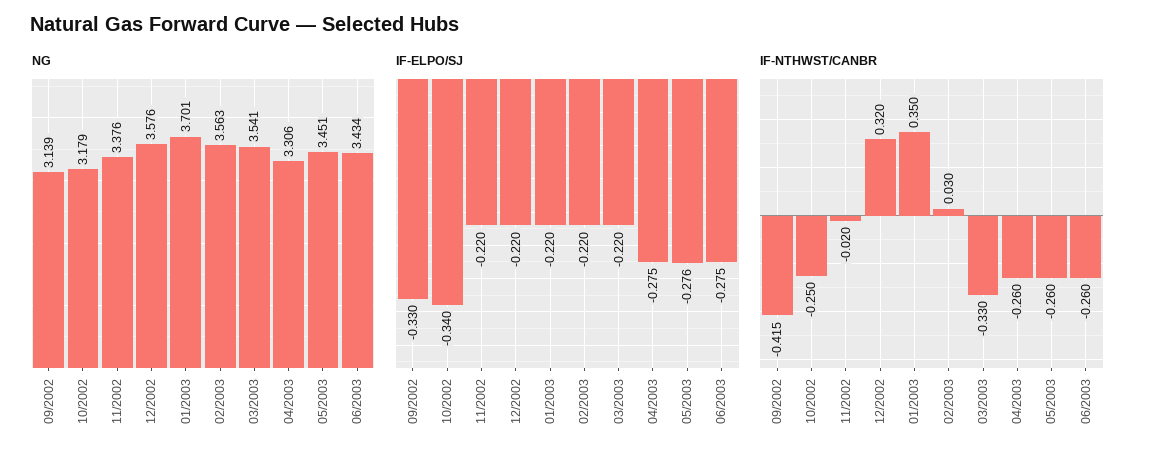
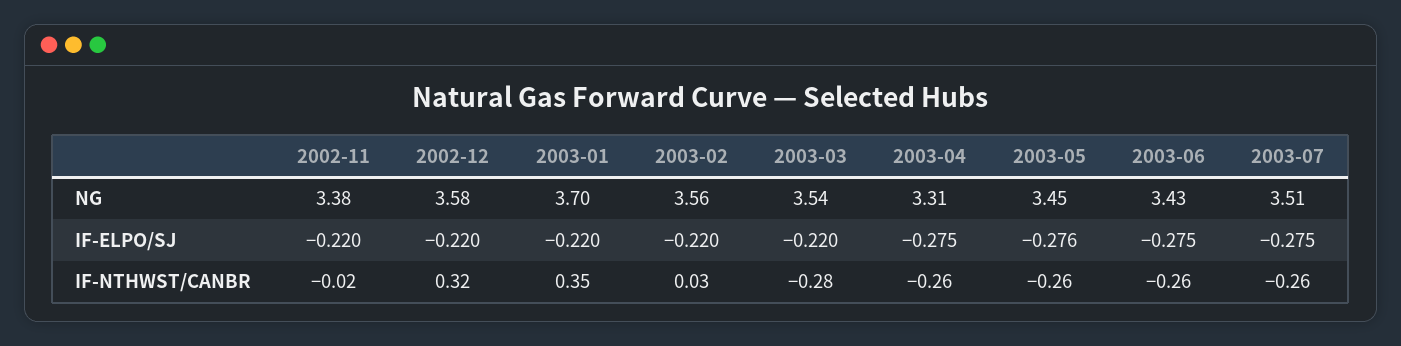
NG, 09/2002: 3.139 -> none
NG, 10/2002: 3.179 -> none
IF-ELPO/SJ, 09/2002: -0.33 -> none
IF-ELPO/SJ, 10/2002: -0.34 -> none
IF-NTHWST/CANBR, 09/2002: -0.415 -> none
IF-NTHWST/CANBR, 10/2002: -0.25 -> none
IF-NTHWST/CANBR, 03/2003: -0.33 -> -0.28
NG, 2003-07: none -> 3.51
IF-ELPO/SJ, 2003-07: none -> -0.275
IF-NTHWST/CANBR, 2003-07: none -> -0.26

